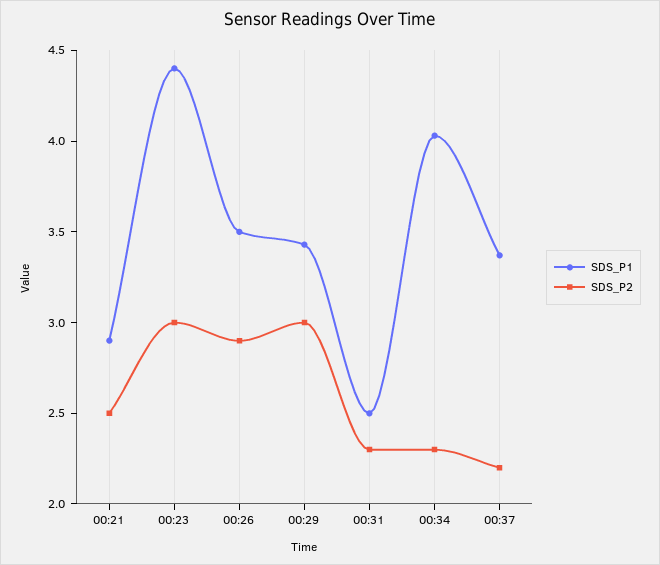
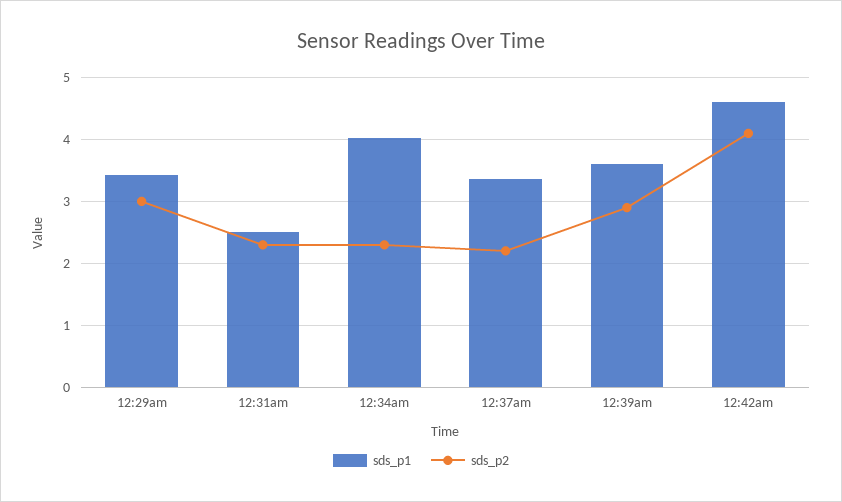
SDS_P1, 00:21: 2.9 -> none
SDS_P2, 00:21: 2.5 -> none
SDS_P1, 00:23: 4.4 -> none
SDS_P2, 00:23: 3 -> none
SDS_P1, 00:26: 3.5 -> none
SDS_P2, 00:26: 2.9 -> none
SDS_P1, 12:39am: none -> 3.6
SDS_P2, 12:39am: none -> 2.9
SDS_P1, 12:42am: none -> 4.6
SDS_P2, 12:42am: none -> 4.1

